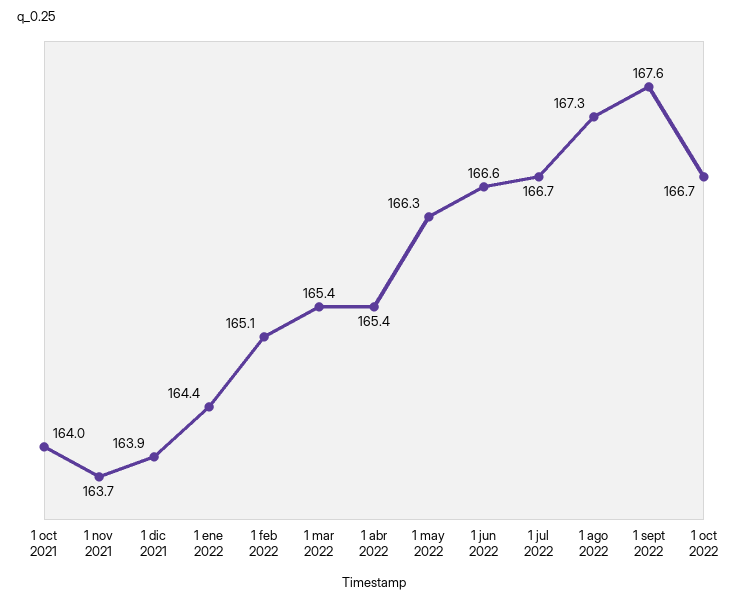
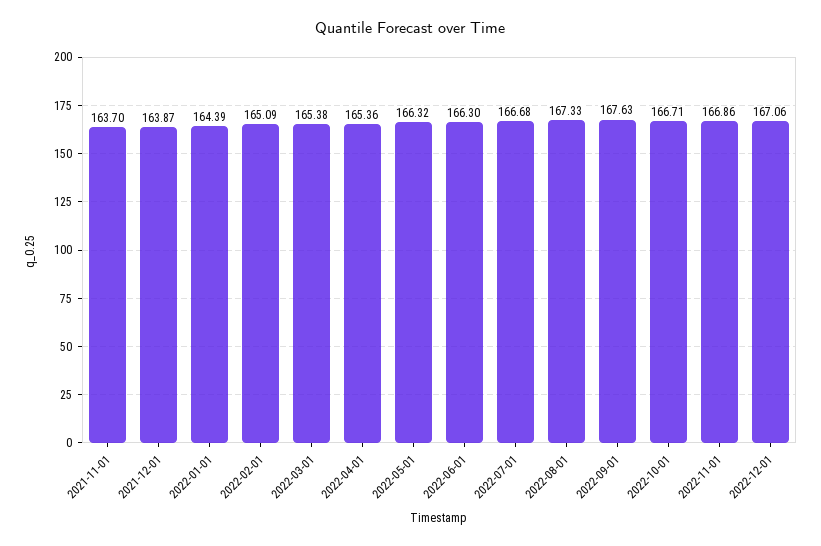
1 oct 2021: 164 -> none
1 jun 2022: 166.6 -> 166.3
2022-11-01: none -> 166.86
2022-12-01: none -> 167.06

